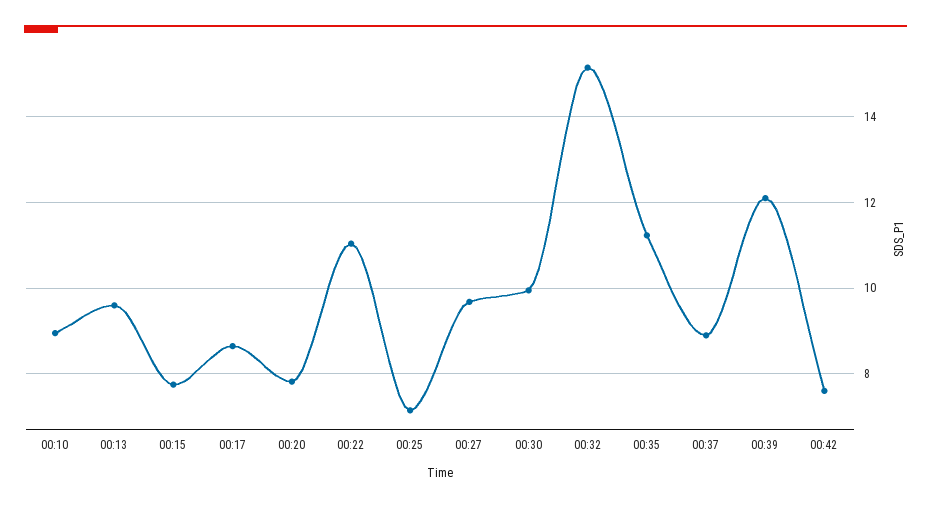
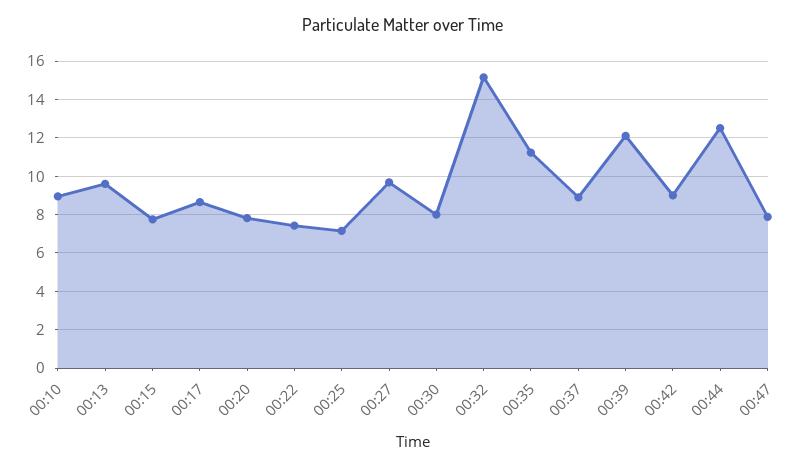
00:22: 11 -> 7.5
00:30: 10 -> 8
00:42: 7.6 -> 9
00:44: none -> 12.5
00:47: none -> 8

